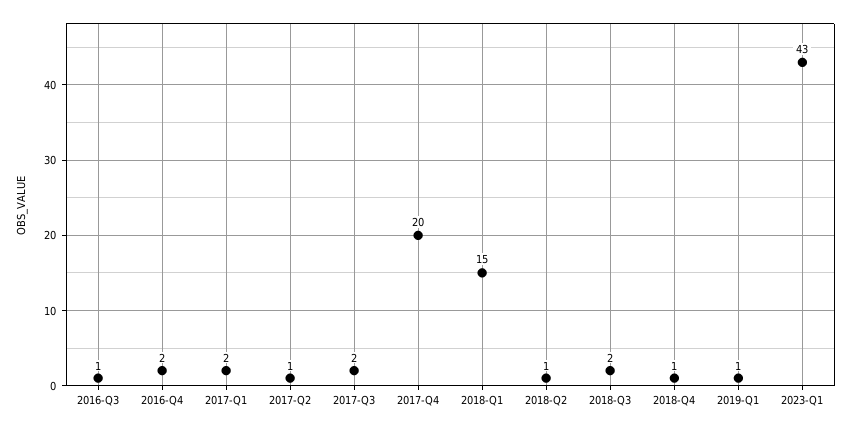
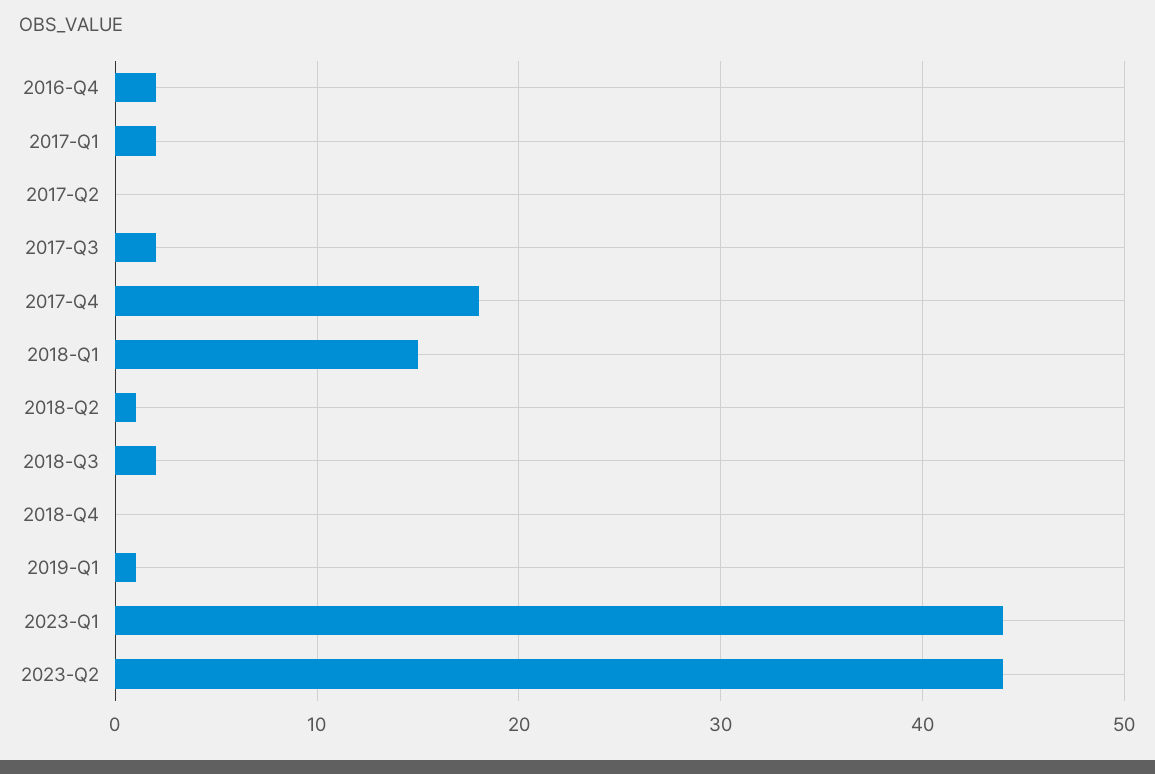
2016-Q3: 1 -> none
2017-Q2: 1 -> 0
2017-Q4: 20 -> 18
2018-Q4: 1 -> 0
2023-Q1: 43 -> 44
2023-Q2: none -> 44

